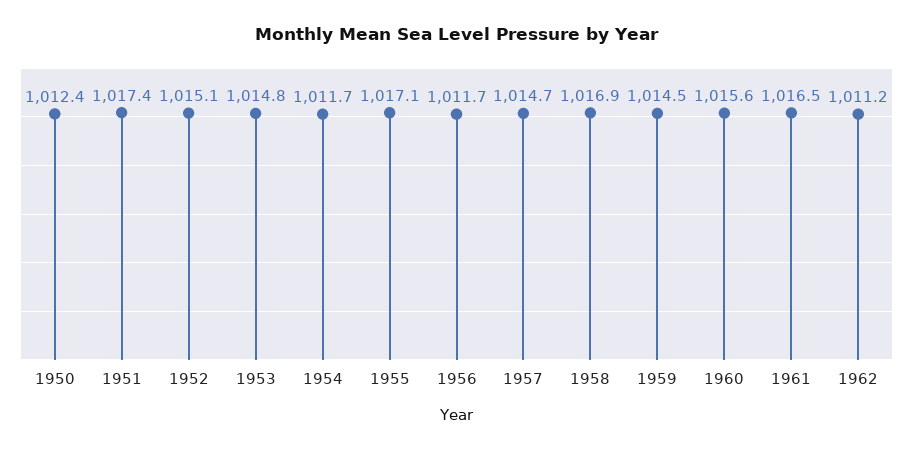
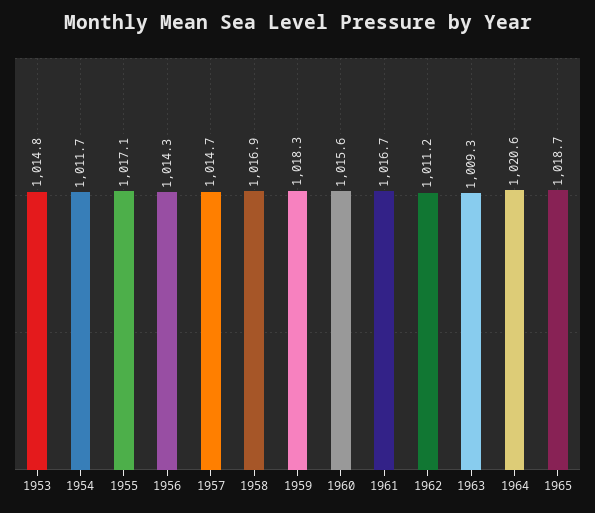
1950: 1012.4 -> none
1951: 1017.4 -> none
1952: 1015.1 -> none
1956: 1011.7 -> 1014.3
1959: 1014.5 -> 1018.3
1961: 1016.5 -> 1016.7
1963: none -> 1009.3
1964: none -> 1020.6
1965: none -> 1018.7

